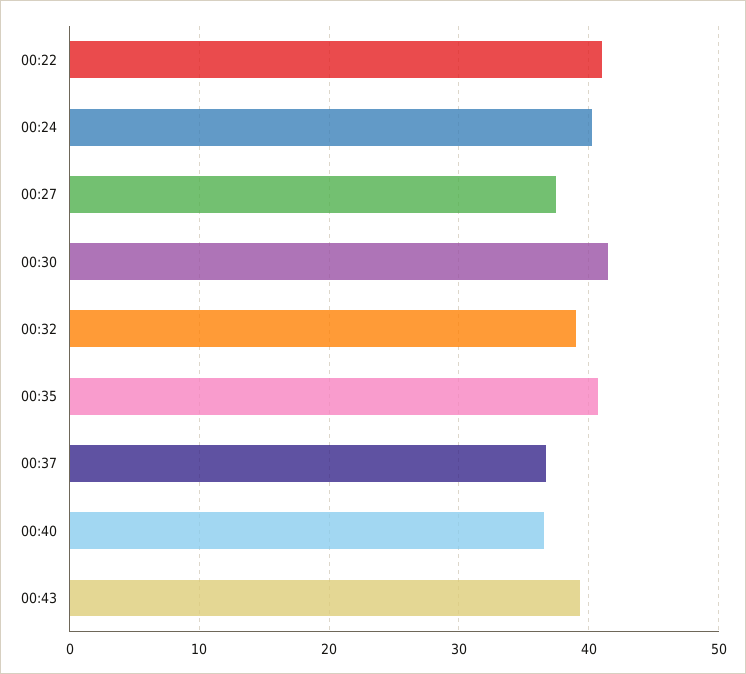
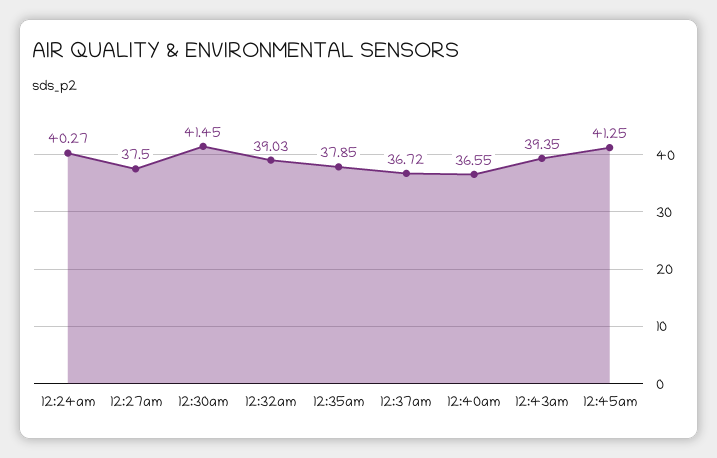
00:22: 41 -> none
00:35: 41 -> 37.85
12:45am: none -> 41.25

